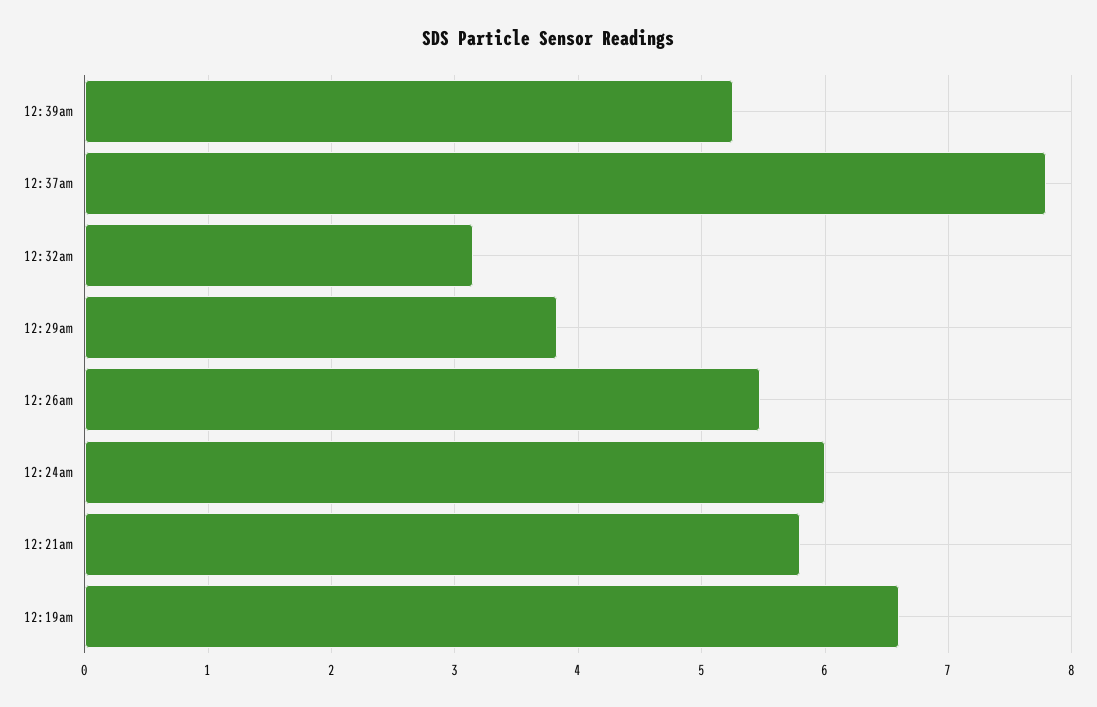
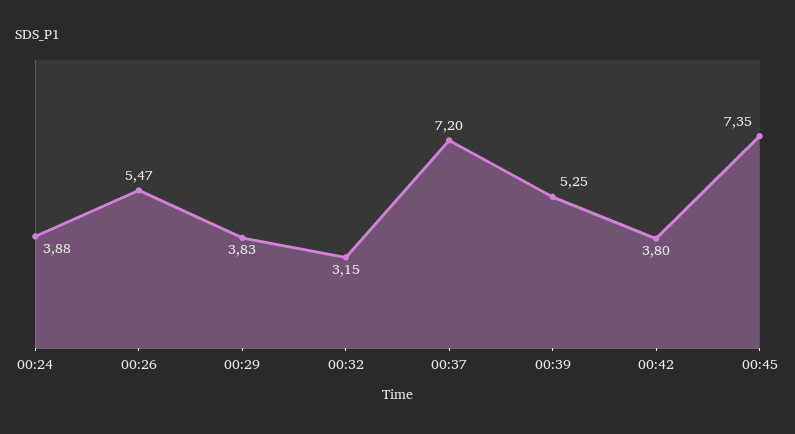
12:37am: 7.8 -> 7.2
12:24am: 6 -> 3.88
12:21am: 5.8 -> none
12:19am: 6.6 -> none
00:42: none -> 3.8
00:45: none -> 7.35

